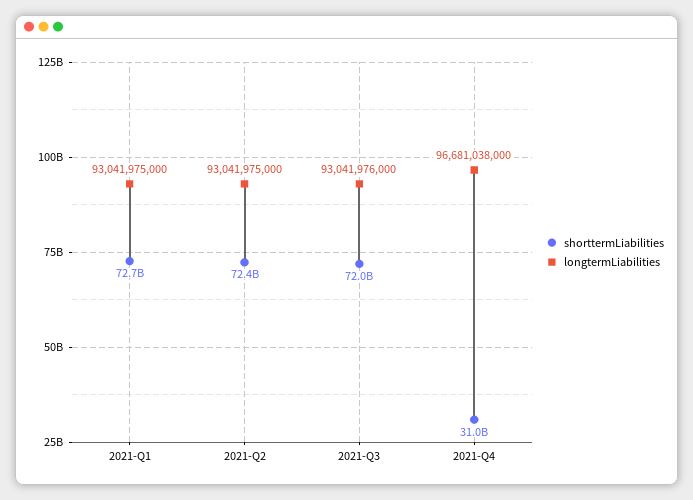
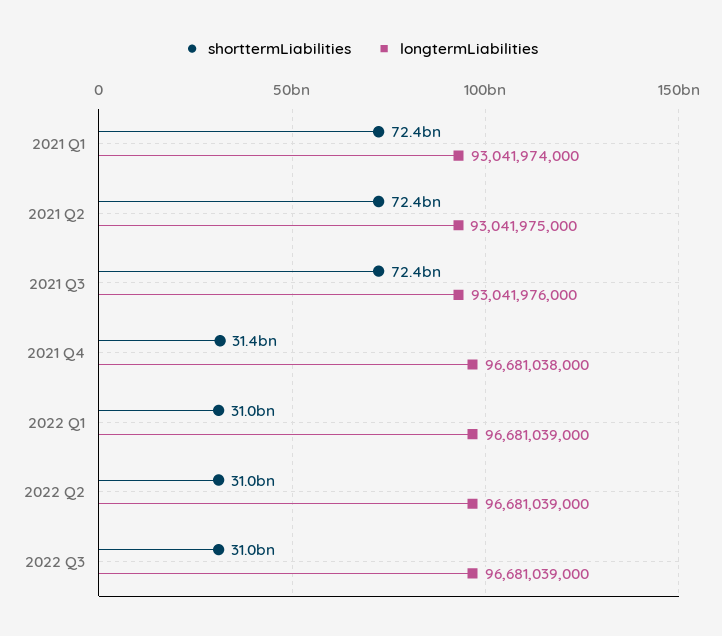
shorttermLiabilities, 2021-Q1: 72700000000 -> 72400000000
longtermLiabilities, 2021-Q1: 93041975000 -> 93041974000
shorttermLiabilities, 2021-Q3: 72000000000 -> 72400000000
shorttermLiabilities, 2021-Q4: 31000000000 -> 31400000000
shorttermLiabilities, 2022 Q1: none -> 31000000000
longtermLiabilities, 2022 Q1: none -> 96681039000
shorttermLiabilities, 2022 Q2: none -> 31000000000
longtermLiabilities, 2022 Q2: none -> 96681039000
shorttermLiabilities, 2022 Q3: none -> 31000000000
longtermLiabilities, 2022 Q3: none -> 96681039000

